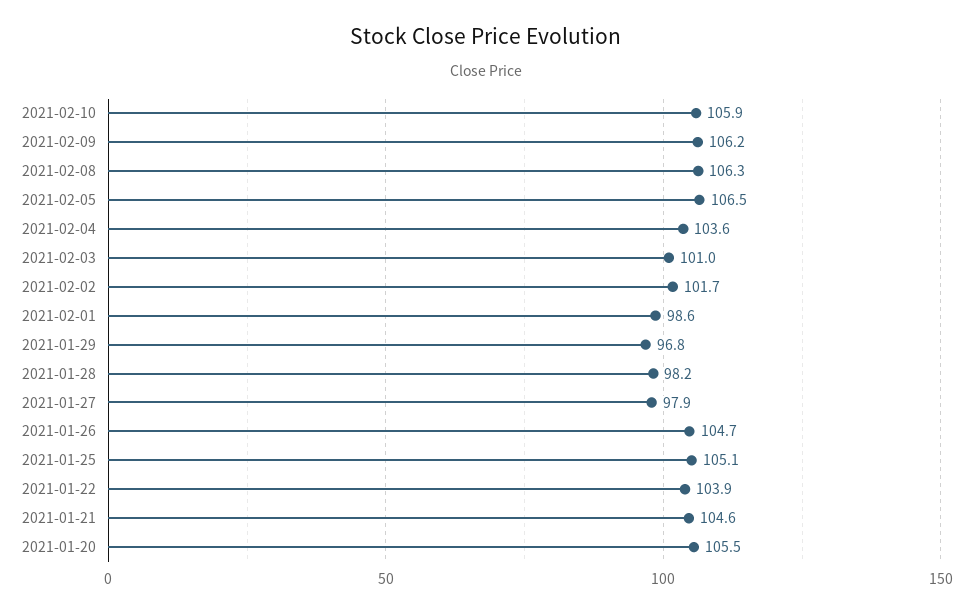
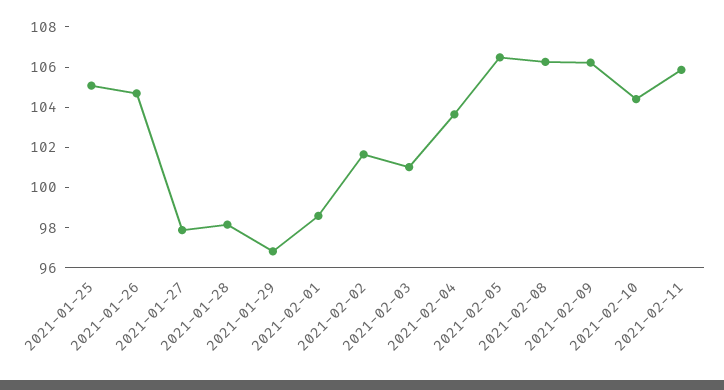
2021-02-10: 105.9 -> 104.5
2021-01-22: 103.9 -> none
2021-01-21: 104.6 -> none
2021-01-20: 105.5 -> none
2021-02-11: none -> 106

